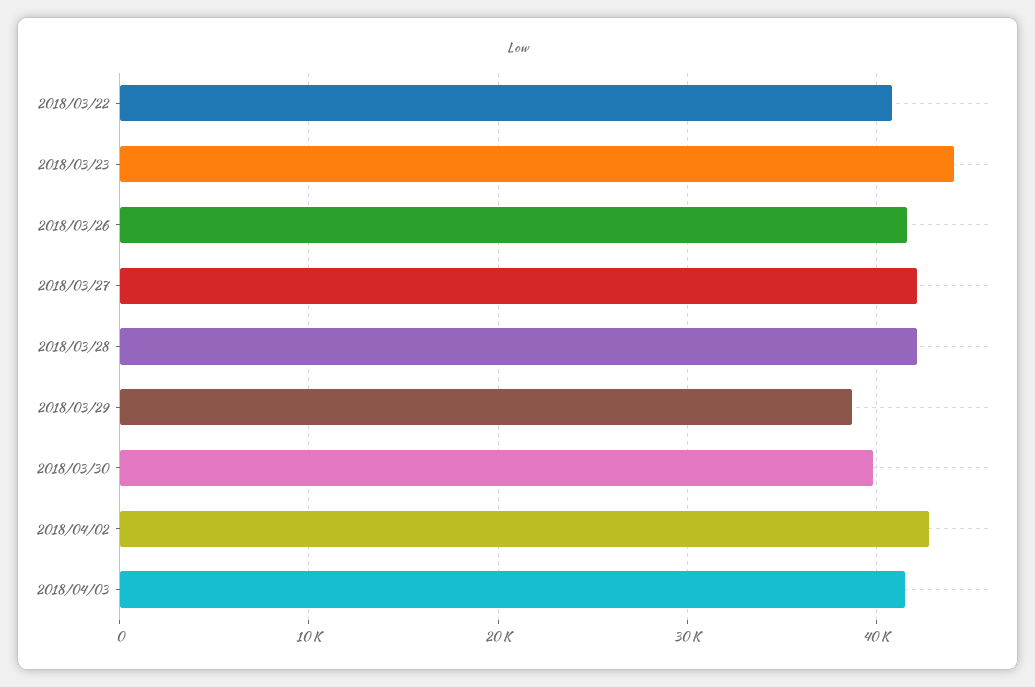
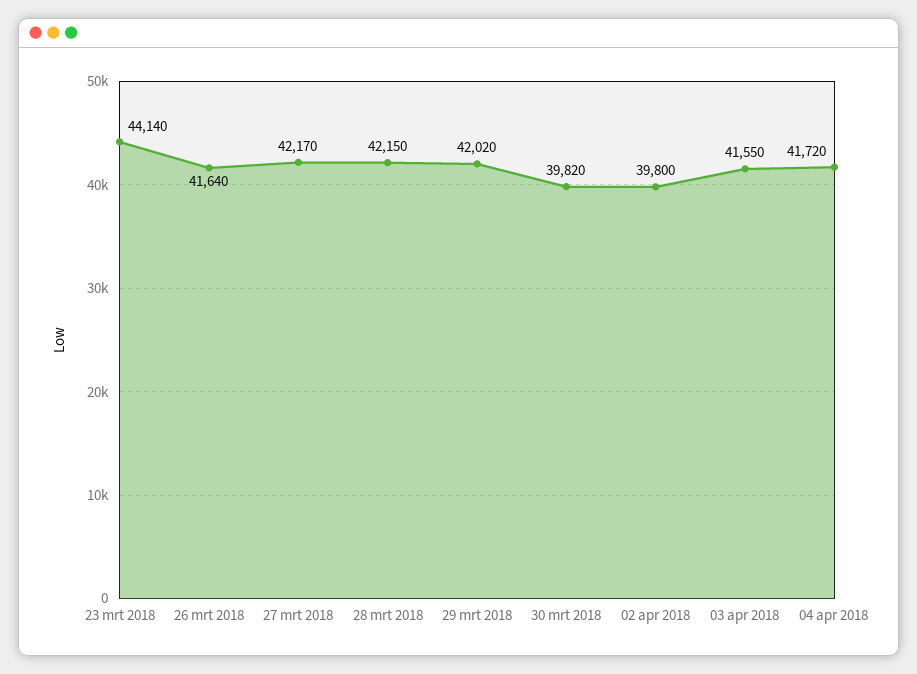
2018/03/22: 41000 -> none
2018/03/29: 39000 -> 42020
2018/04/02: 43000 -> 39800
04 apr 2018: none -> 41720

